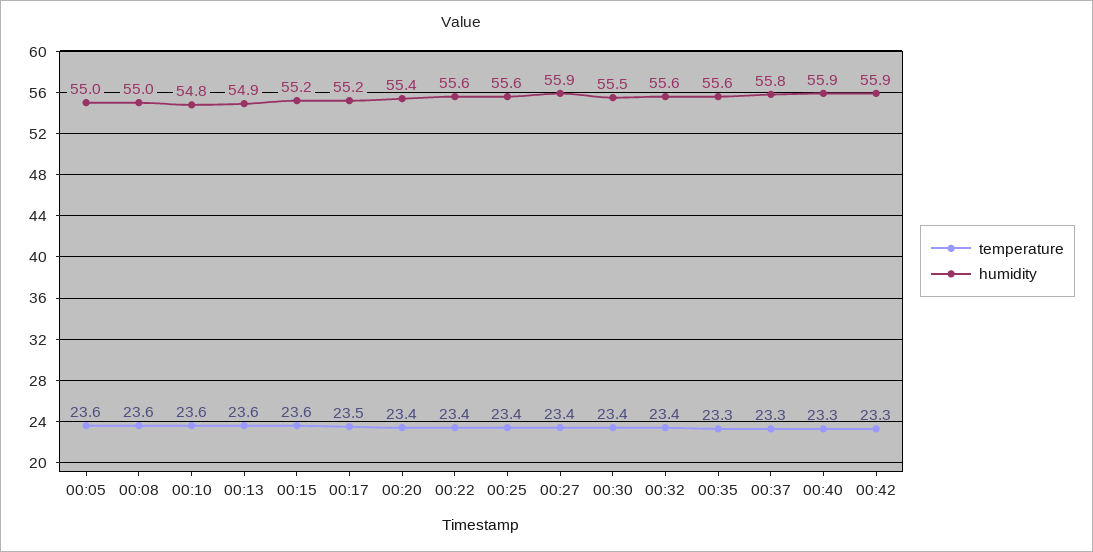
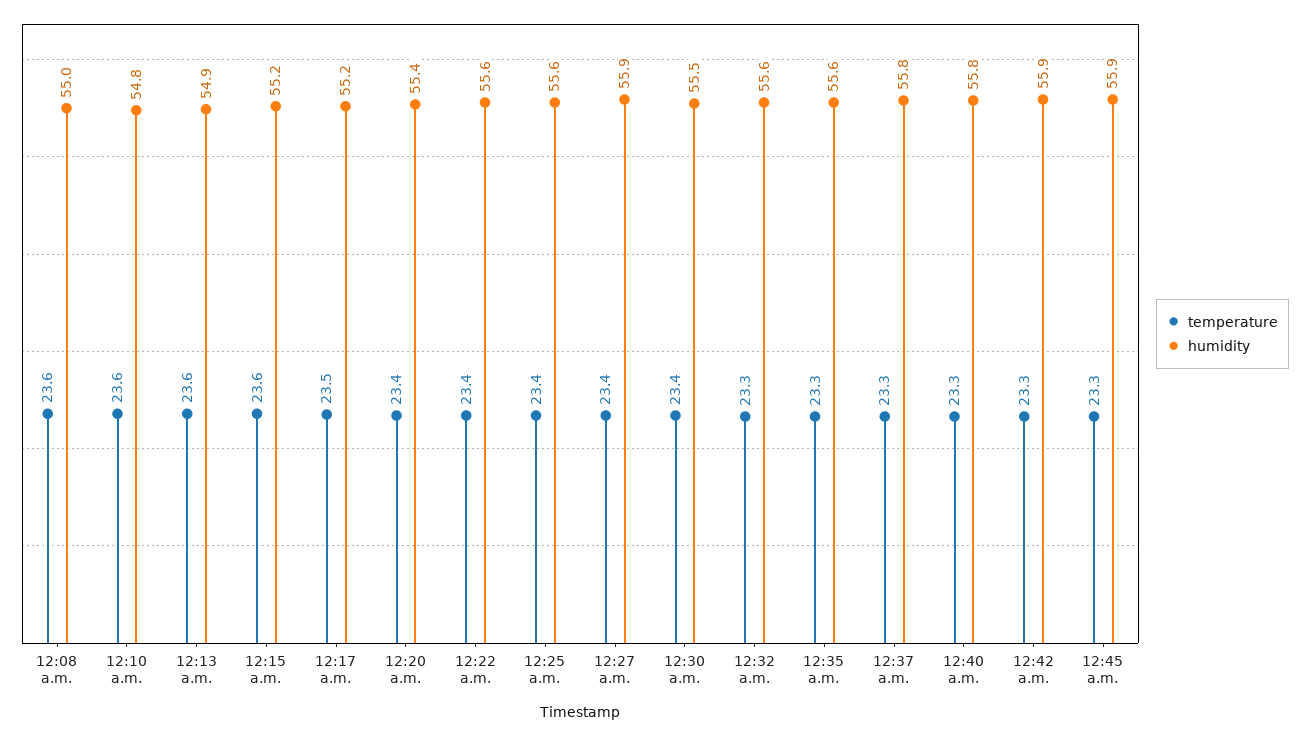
temperature, 00:05: 23.6 -> none
humidity, 00:05: 55 -> none
temperature, 00:32: 23.4 -> 23.3
humidity, 00:40: 55.9 -> 55.8
temperature, 12:45 a.m.: none -> 23.3
humidity, 12:45 a.m.: none -> 55.9

